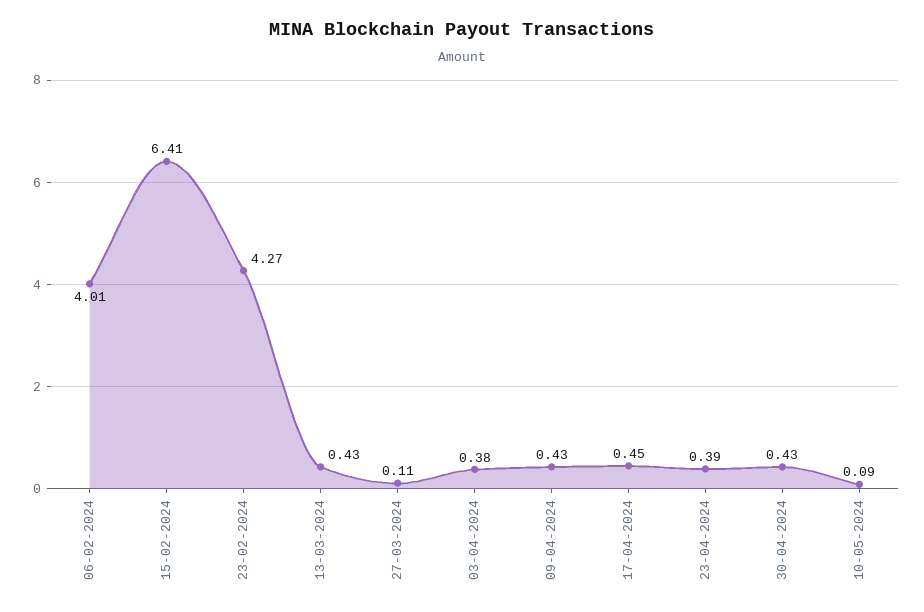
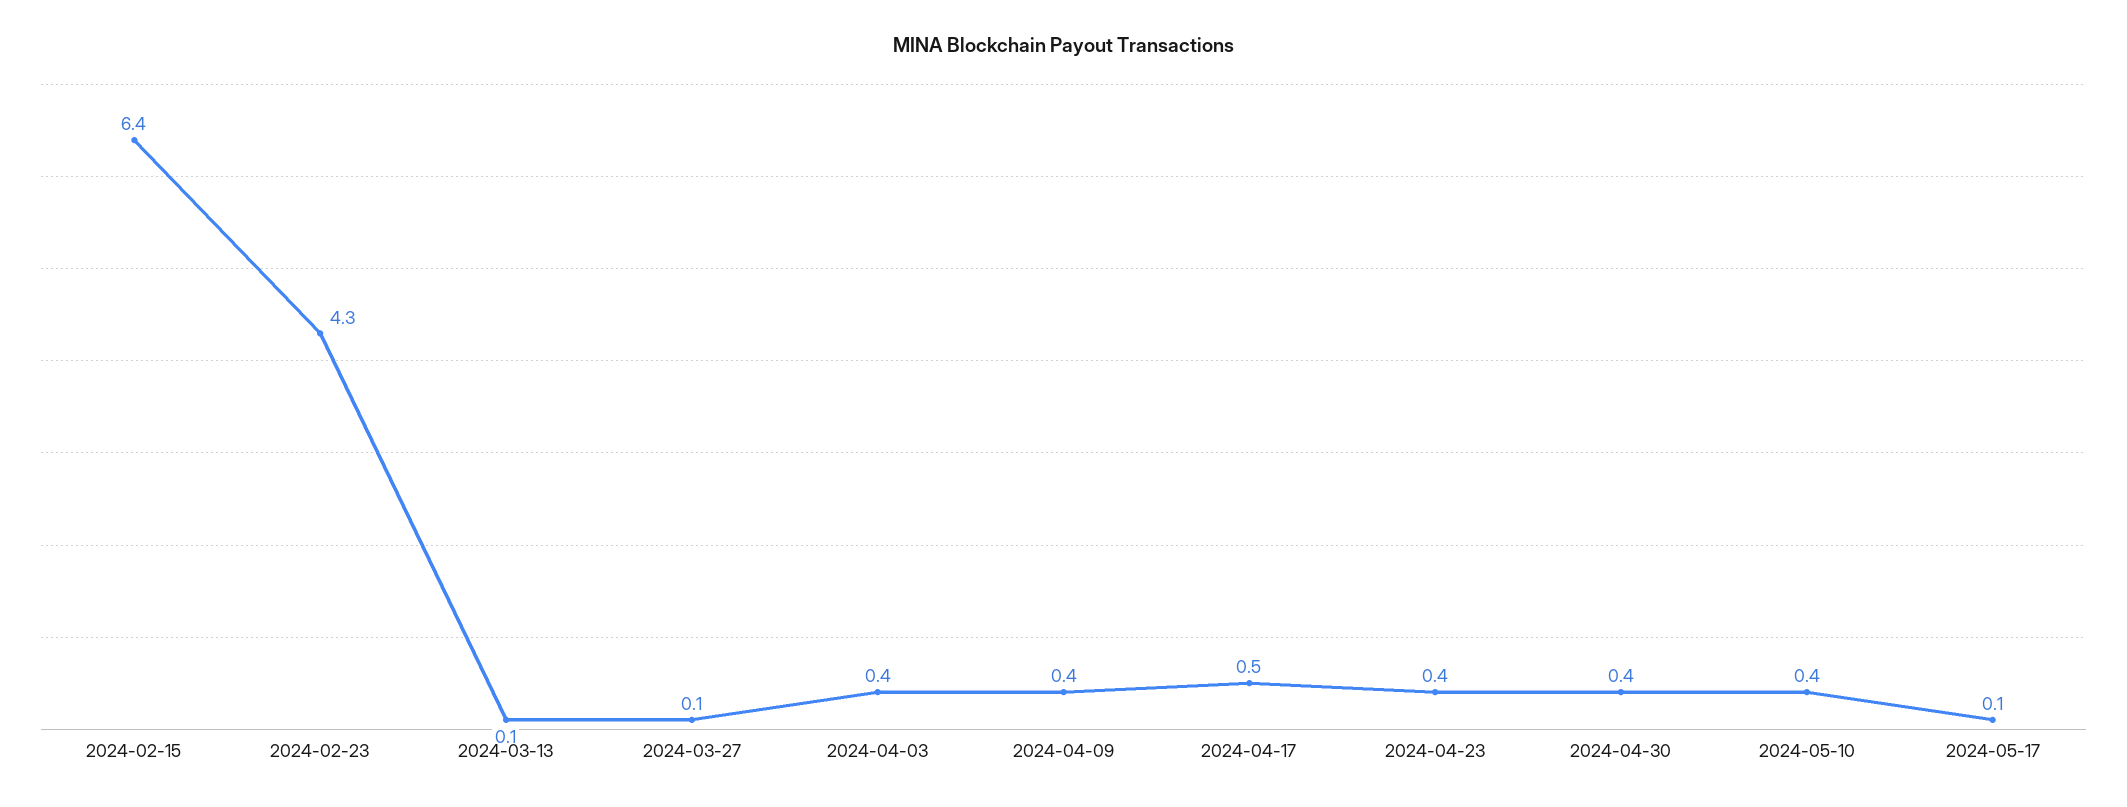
06-02-2024: 4.01 -> none
13-03-2024: 0.43 -> 0.1
10-05-2024: 0.09 -> 0.4
2024-05-17: none -> 0.1

